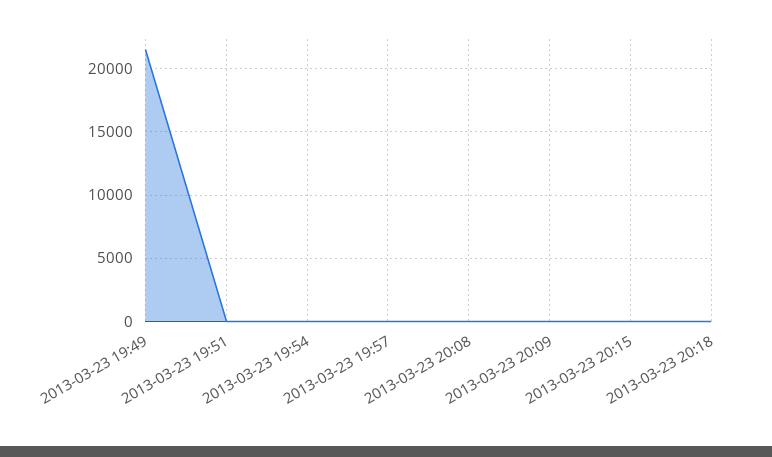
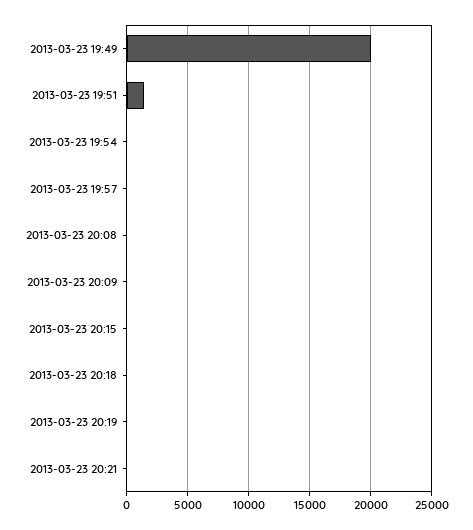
2013-03-23 19:49: 21500 -> 20000
2013-03-23 19:51: 0 -> 1500
2013-03-23 20:19: none -> 0
2013-03-23 20:21: none -> 0

